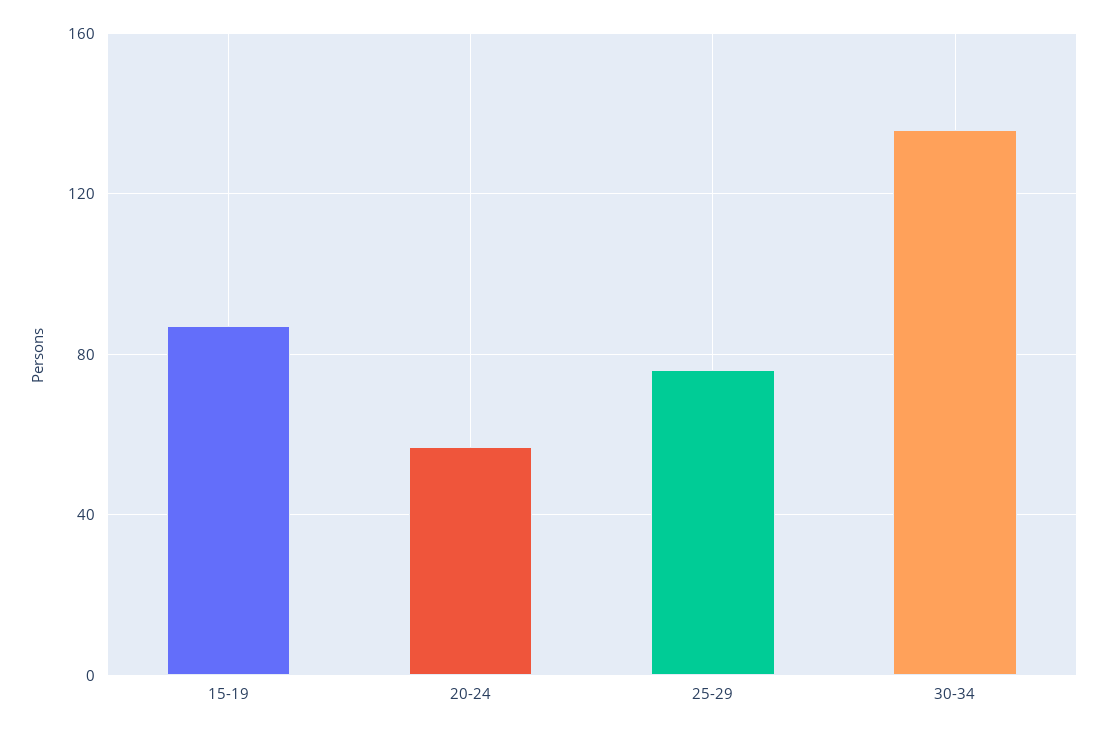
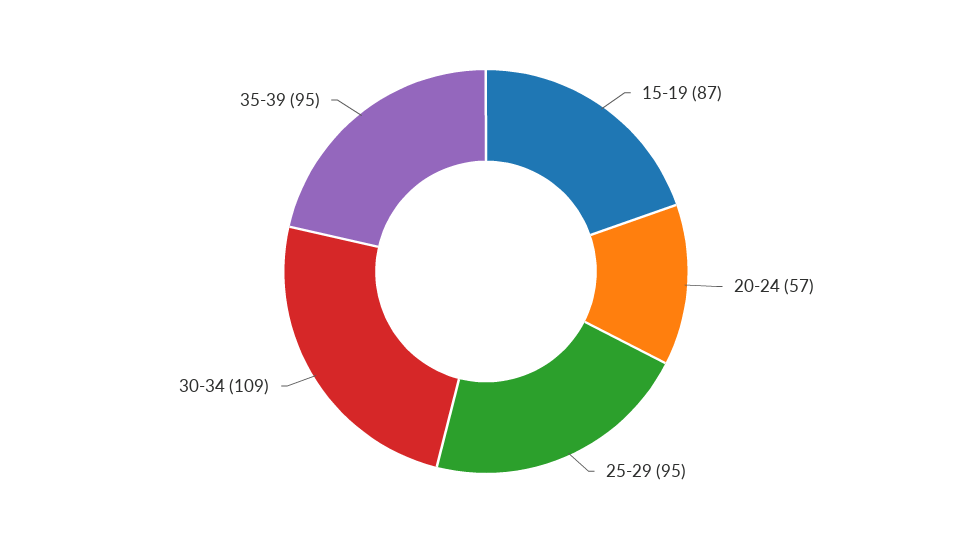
25-29: 75 -> 95
30-34: 135 -> 109
35-39: none -> 95

